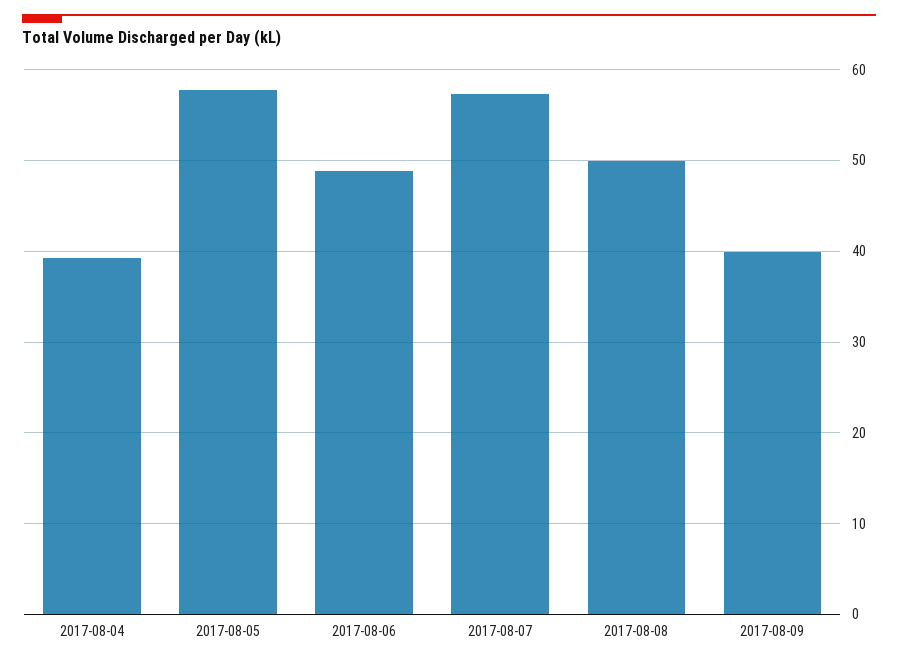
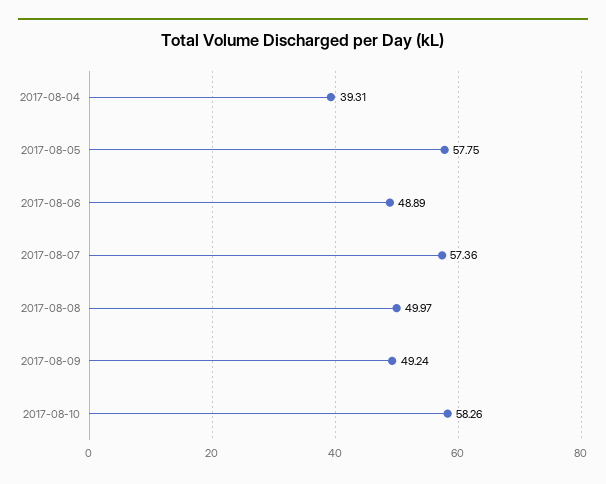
2017-08-09: 40 -> 49.24
2017-08-10: none -> 58.26

